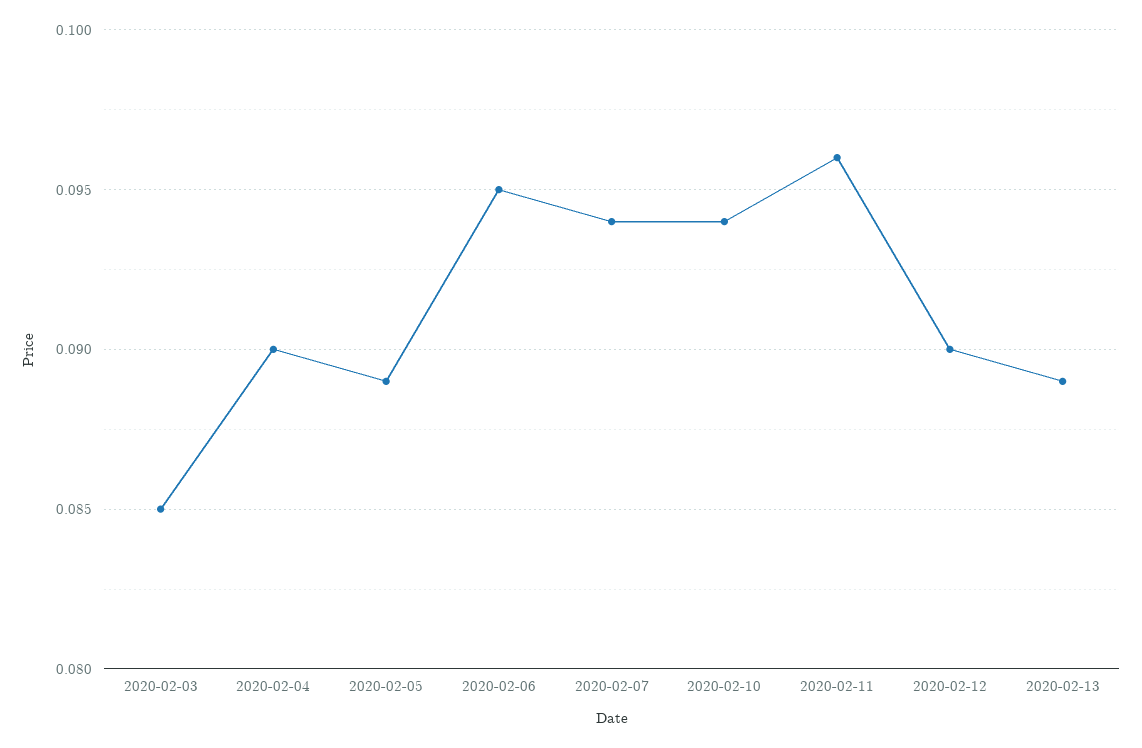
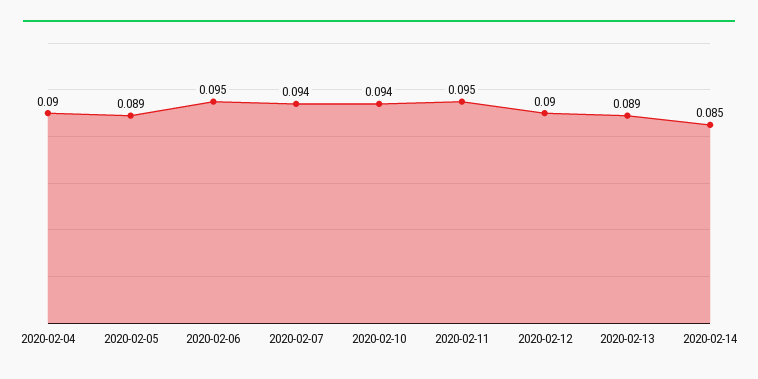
2020-02-03: 0.085 -> none
2020-02-11: 0.096 -> 0.095
2020-02-14: none -> 0.085

